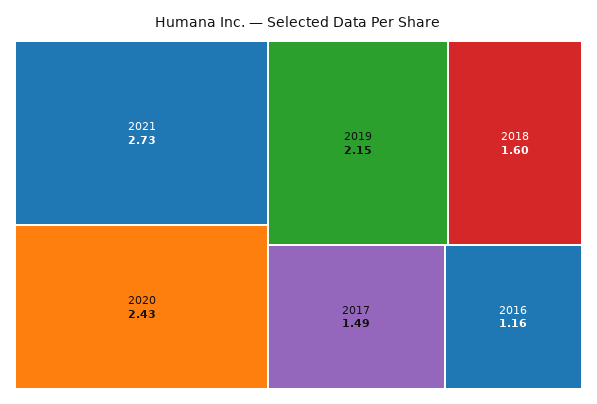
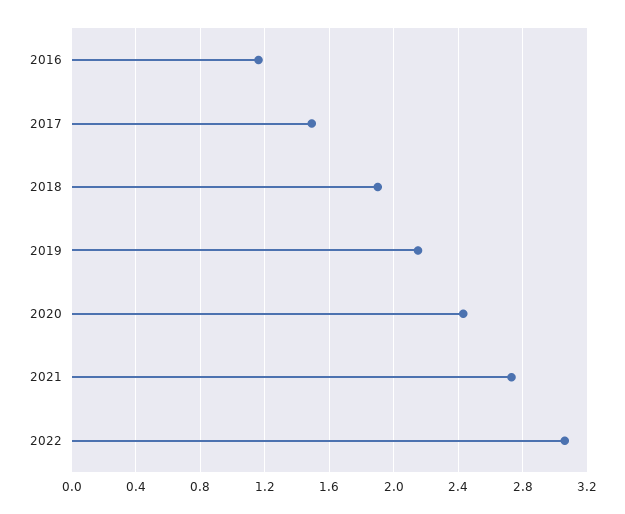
2018: 1.6 -> 1.9
2022: none -> 3.05

